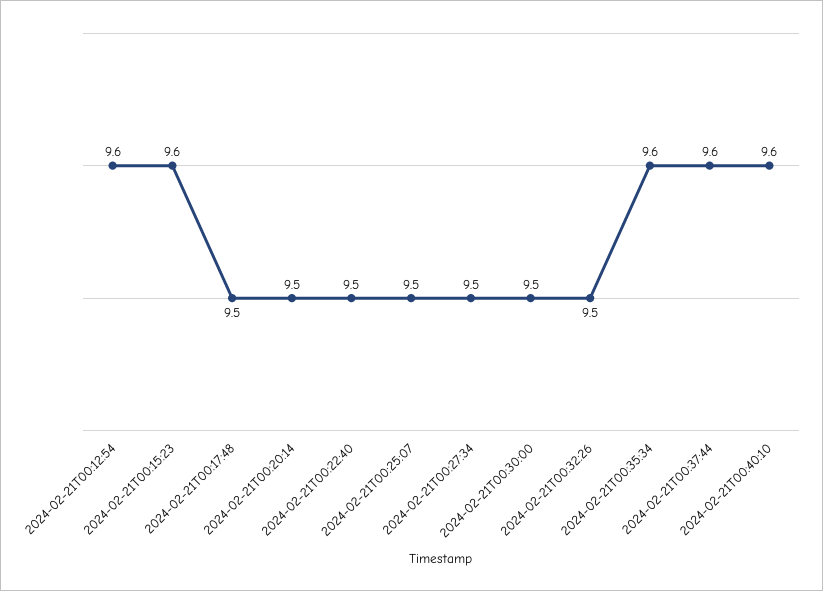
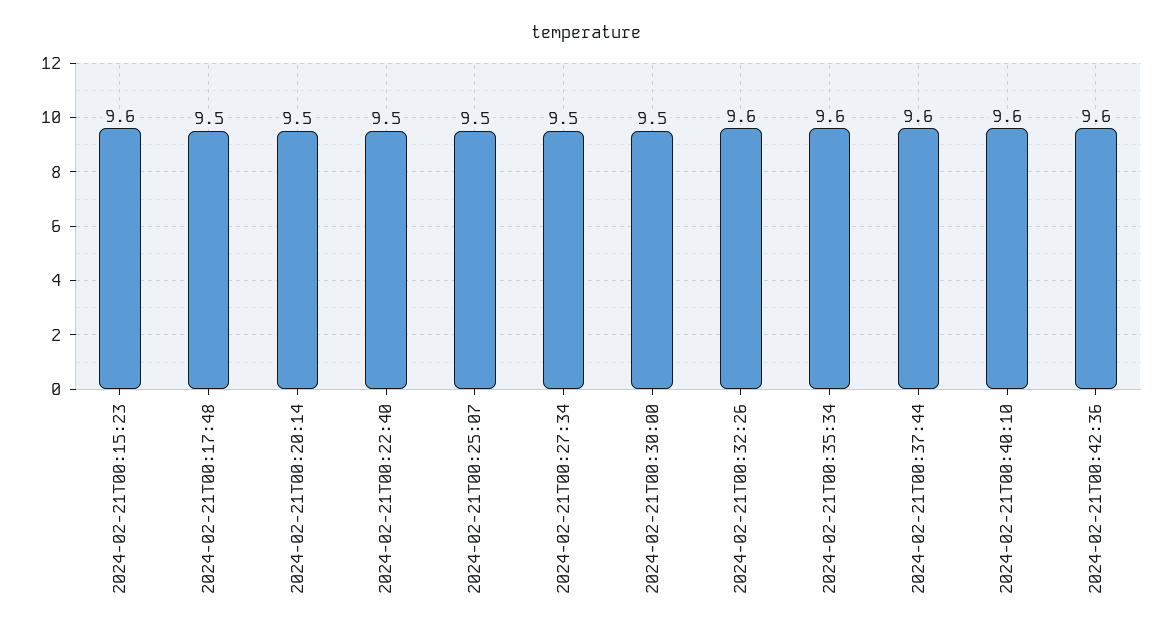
2024-02-21T00:12:54: 9.6 -> none
2024-02-21T00:32:26: 9.5 -> 9.6
2024-02-21T00:42:36: none -> 9.6

